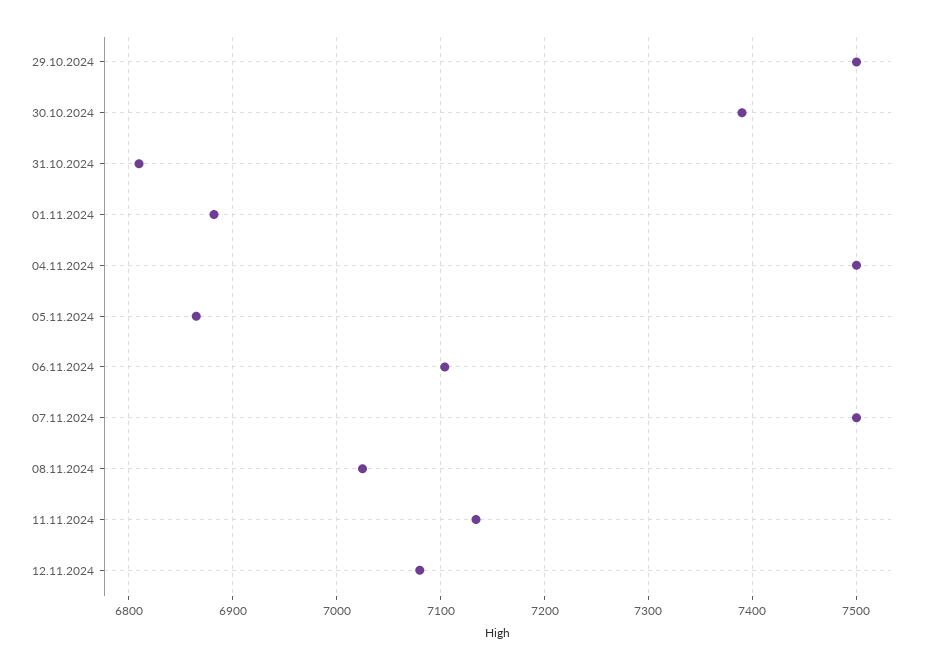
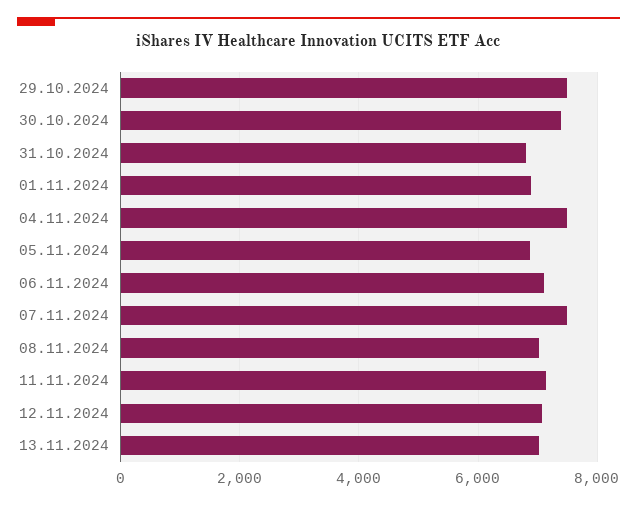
13.11.2024: none -> 7000

